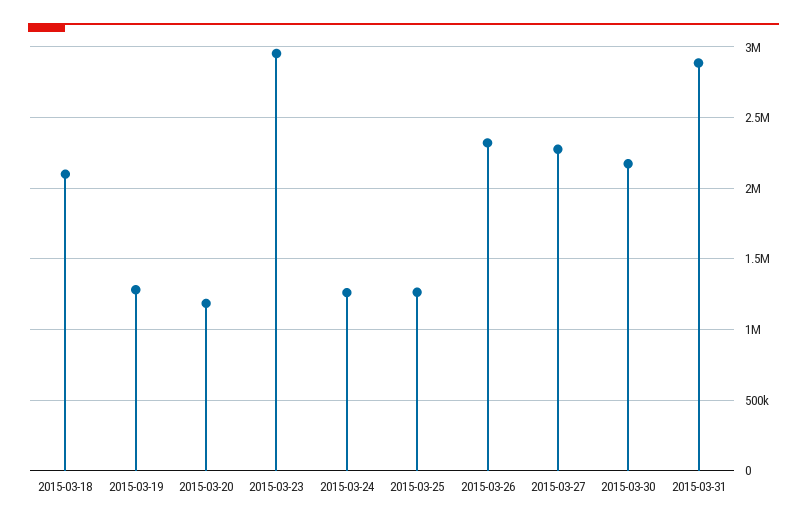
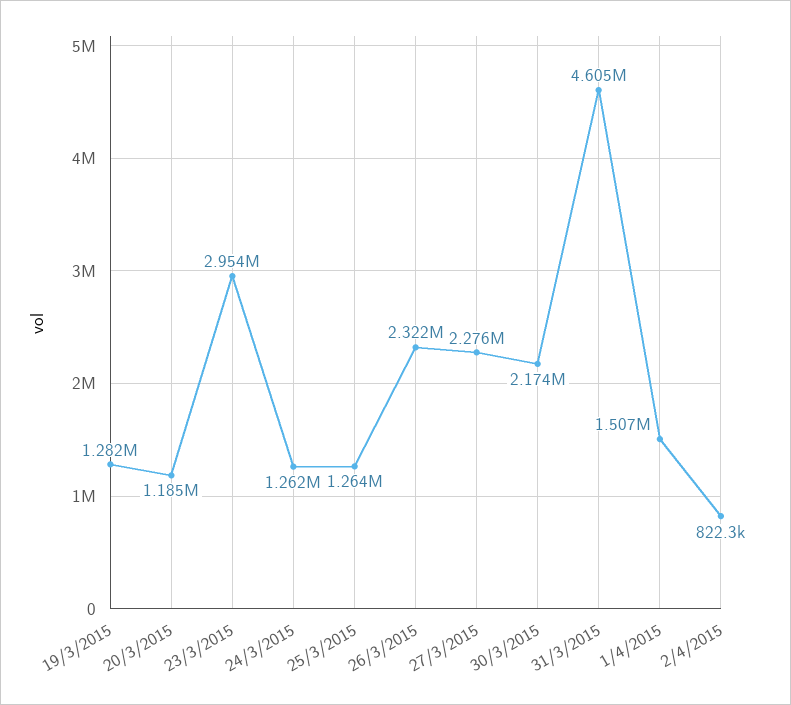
2015-03-18: 2100000 -> none
2015-03-31: 2900000 -> 4605000
1/4/2015: none -> 1507000
2/4/2015: none -> 822300

